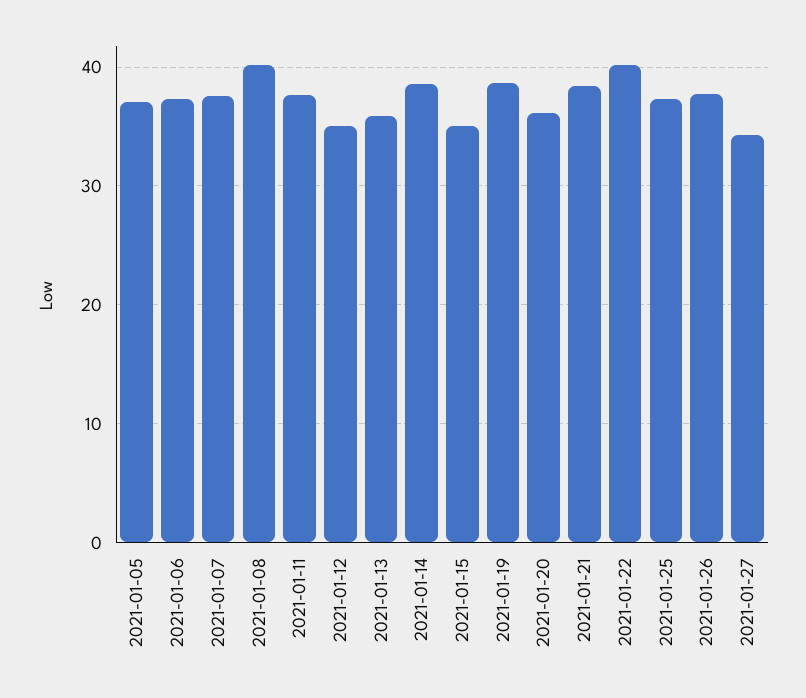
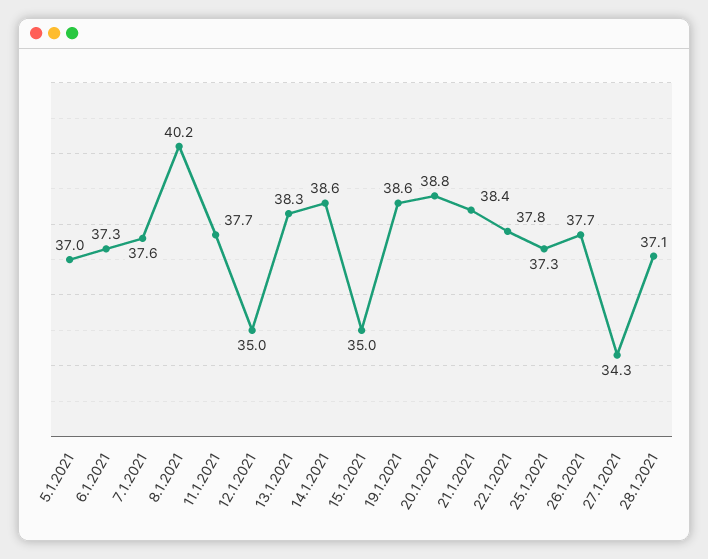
2021-01-13: 36 -> 38.3
2021-01-20: 36 -> 38.8
2021-01-22: 40 -> 37.8
28.1.2021: none -> 37.1

